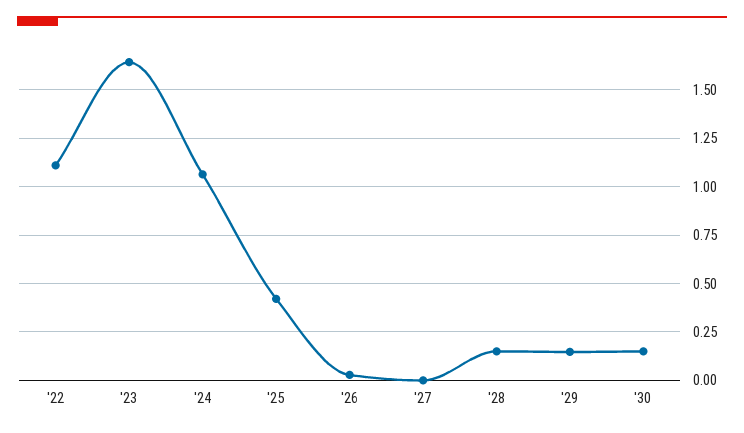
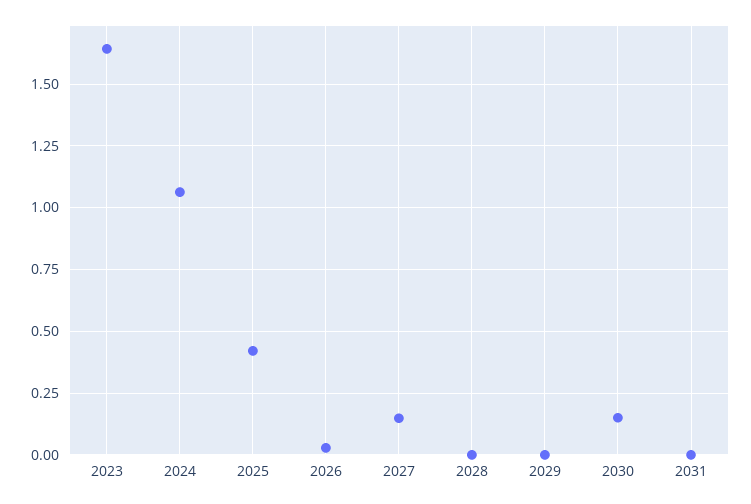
'22: 1.1 -> none
'27: 0 -> 0.15
'28: 0.15 -> 0
'29: 0.15 -> 0
2031: none -> 0

